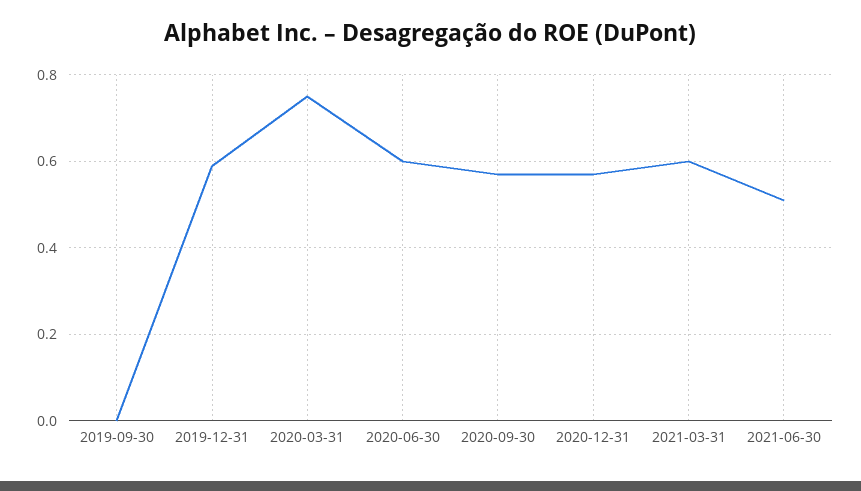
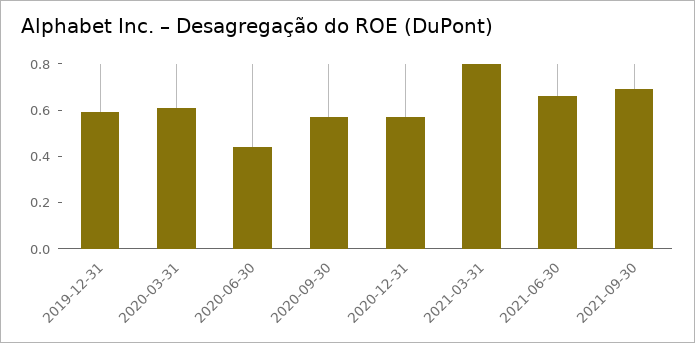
2019-09-30: 0 -> none
2020-03-31: 0.75 -> 0.6
2020-06-30: 0.6 -> 0.45
2021-03-31: 0.6 -> 0.8
2021-06-30: 0.5 -> 0.65
2021-09-30: none -> 0.7

